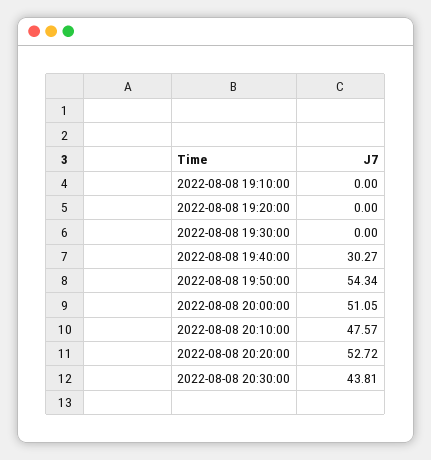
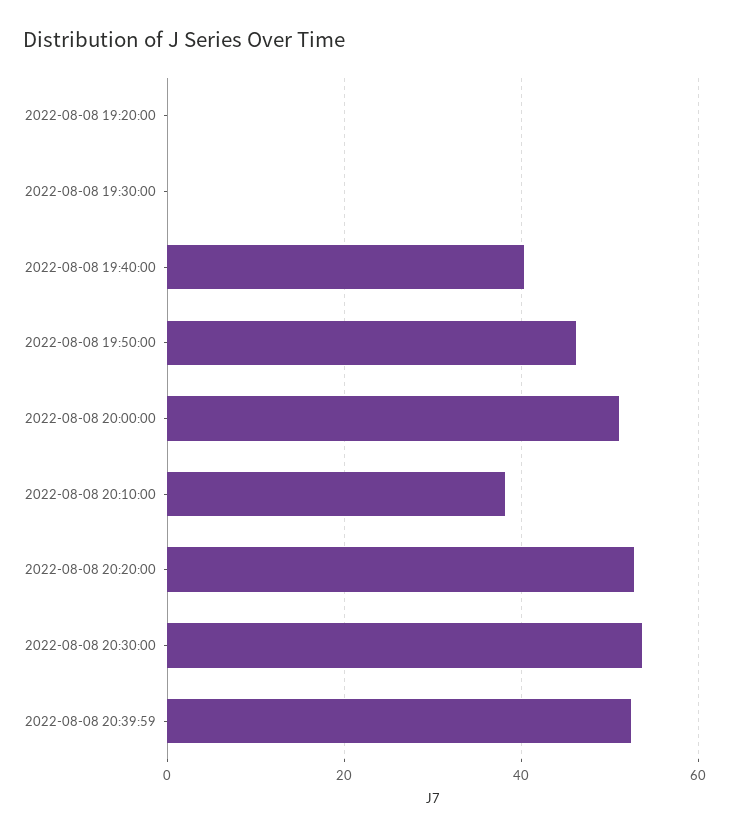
2022-08-08 19:10:00: 0 -> none
2022-08-08 19:40:00: 30.27 -> 40
2022-08-08 19:50:00: 54.34 -> 46
2022-08-08 20:10:00: 47.57 -> 38
2022-08-08 20:30:00: 43.81 -> 54
2022-08-08 20:39:59: none -> 52

